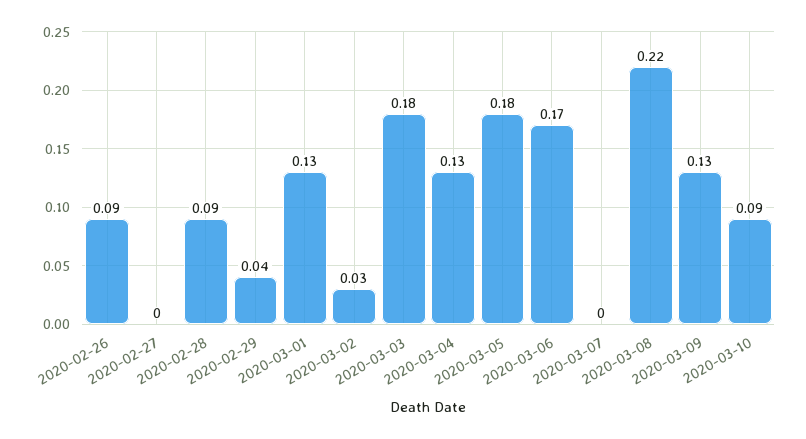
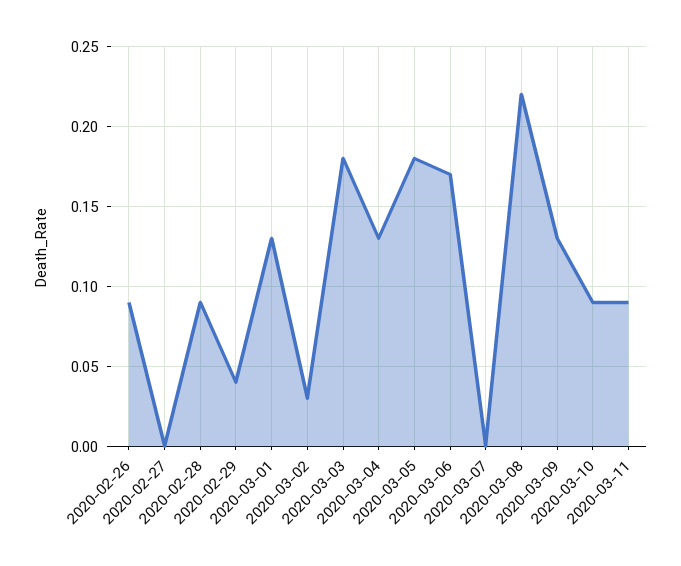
2020-03-11: none -> 0.09

